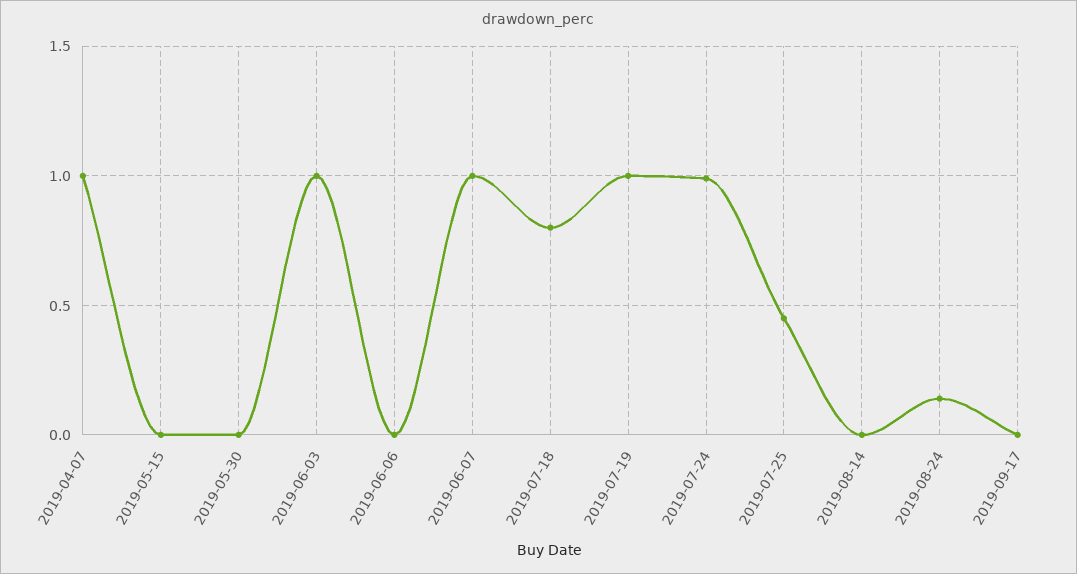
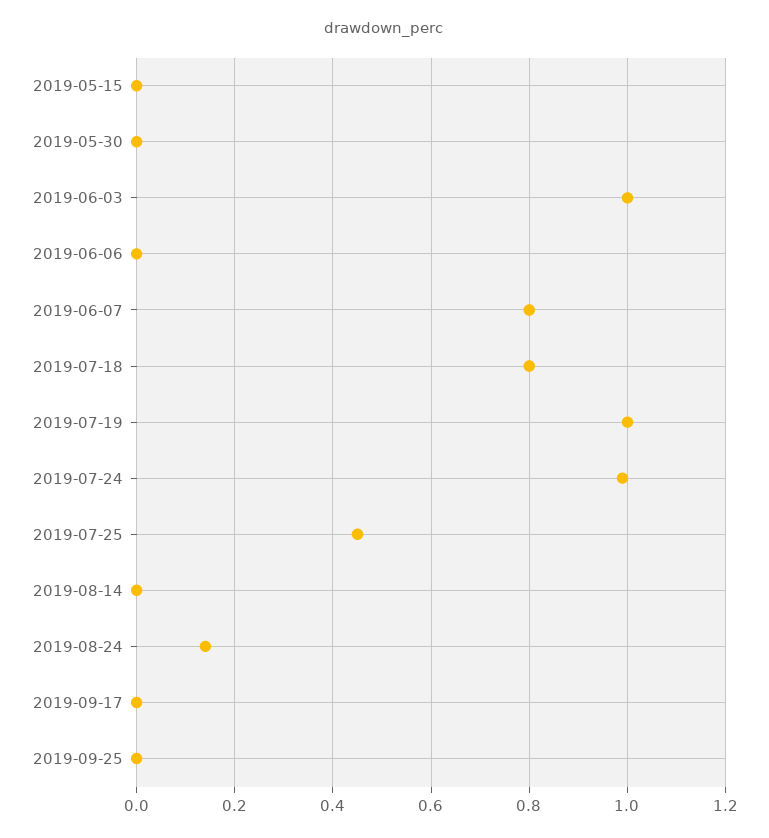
2019-04-07: 1 -> none
2019-06-07: 1 -> 0.8
2019-09-25: none -> 0

